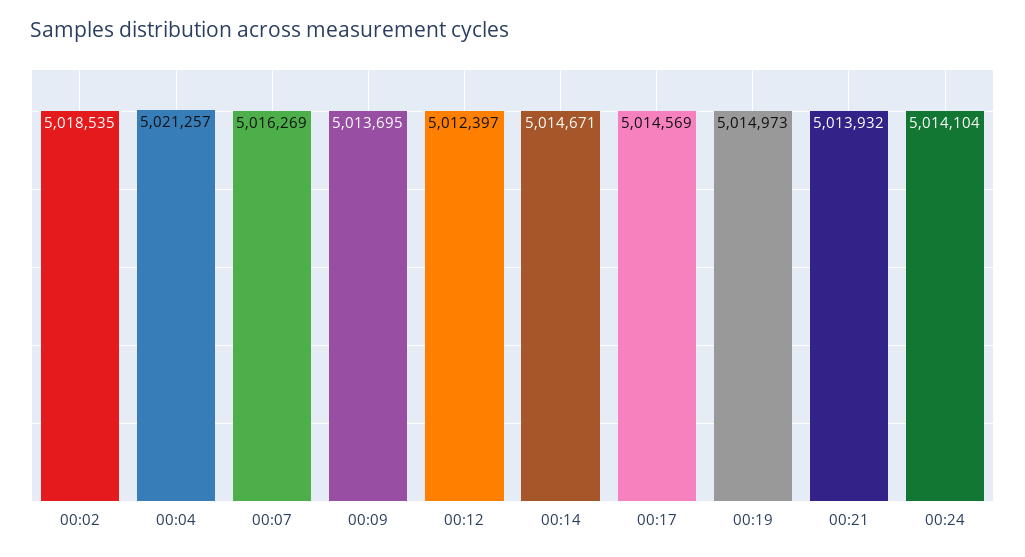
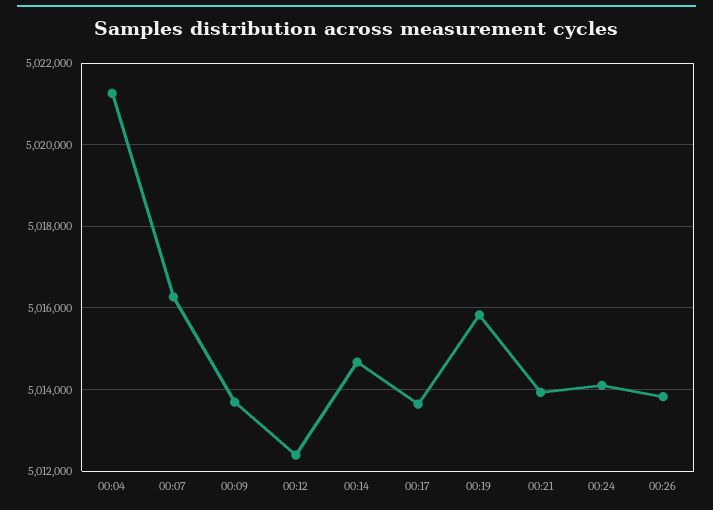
00:02: 5018535 -> none
00:17: 5014569 -> 5013600
00:19: 5014973 -> 5015800
00:26: none -> 5013800

